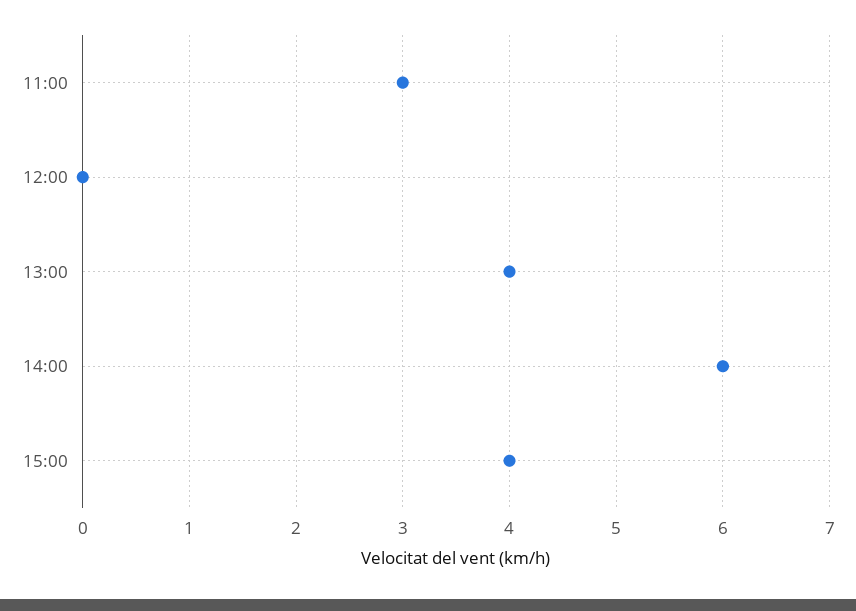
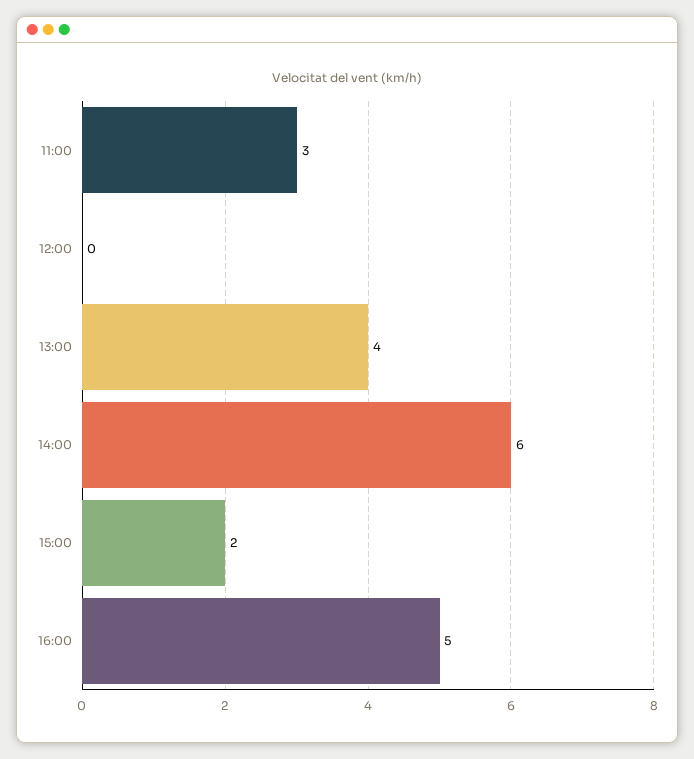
15:00: 4 -> 2
16:00: none -> 5

